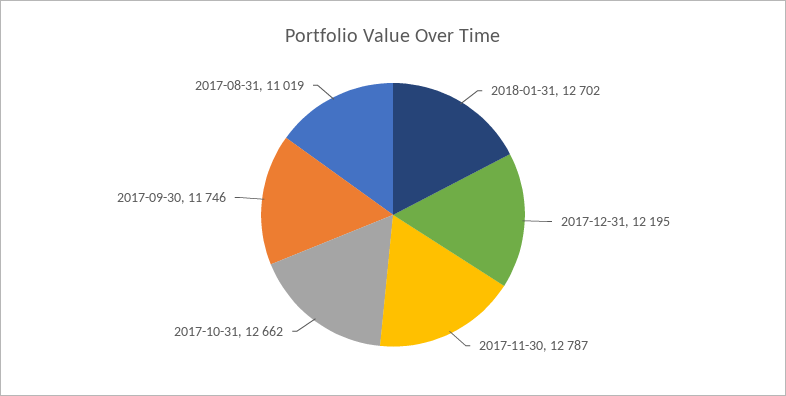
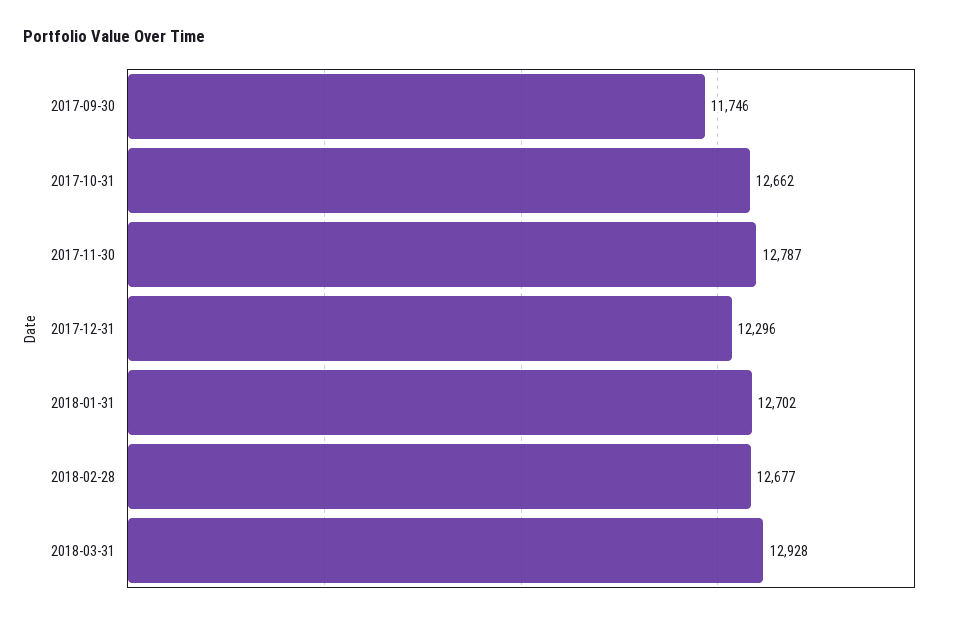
2017-12-31: 12195 -> 12296
2017-08-31: 11019 -> none
2018-02-28: none -> 12677
2018-03-31: none -> 12928

